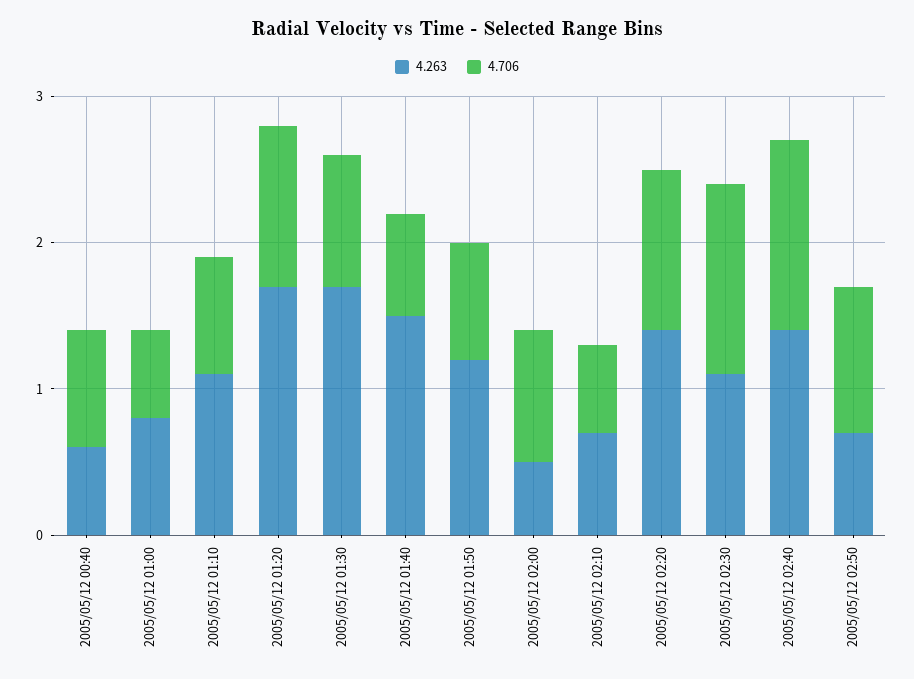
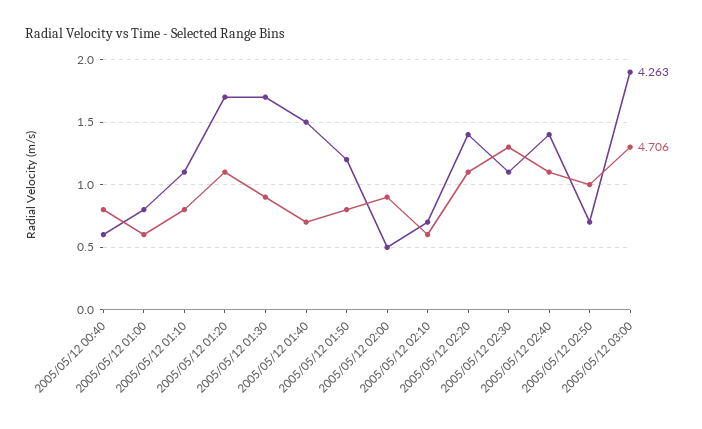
4.706, 2005/05/12 02:40: 1.3 -> 1.1
4.263, 2005/05/12 03:00: none -> 1.9
4.706, 2005/05/12 03:00: none -> 1.3

